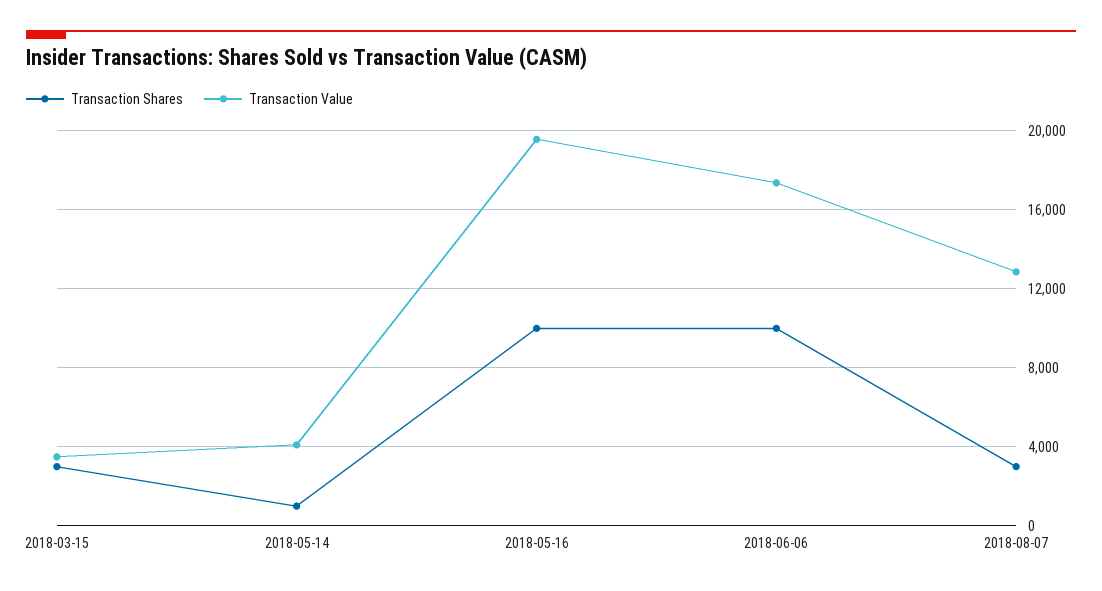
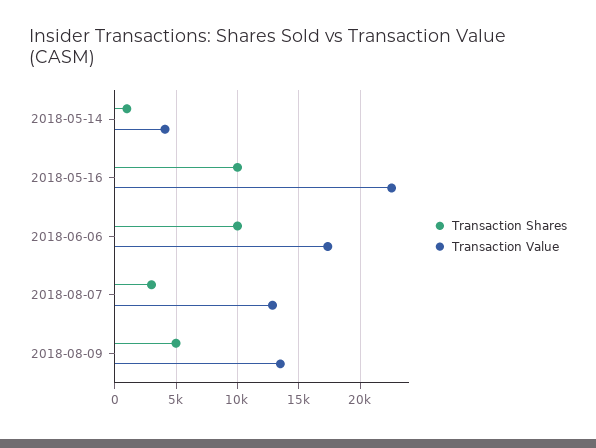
Transaction Shares, 2018-03-15: 3000 -> none
Transaction Value, 2018-03-15: 3500 -> none
Transaction Value, 2018-05-16: 19500 -> 22500
Transaction Shares, 2018-08-09: none -> 5000
Transaction Value, 2018-08-09: none -> 13500

